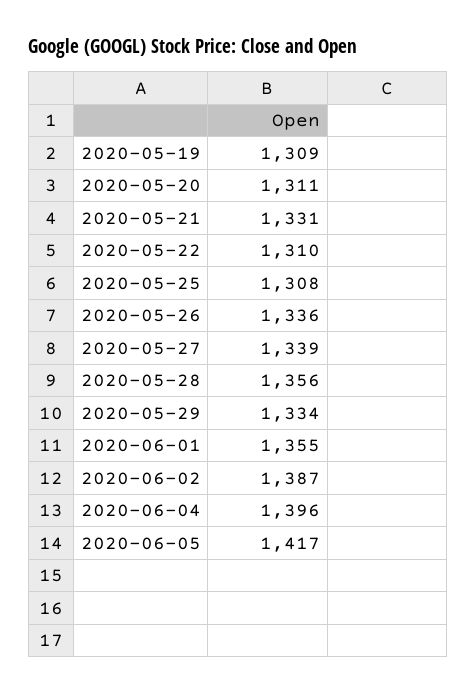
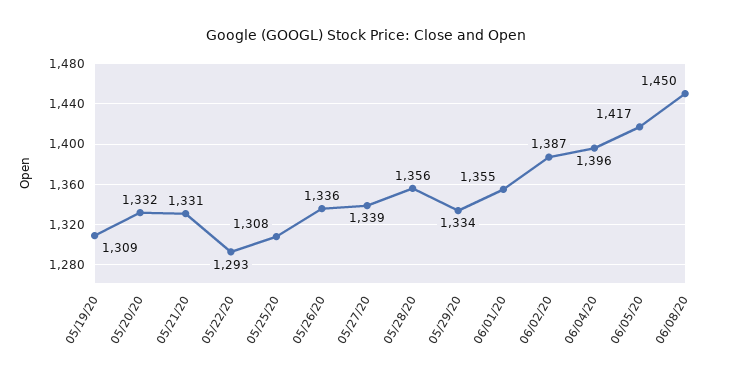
2020-05-20: 1311 -> 1332
2020-05-22: 1310 -> 1293
06/08/20: none -> 1450

